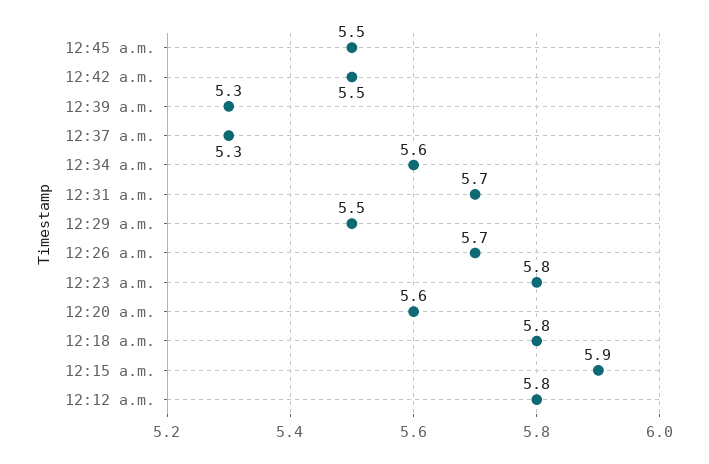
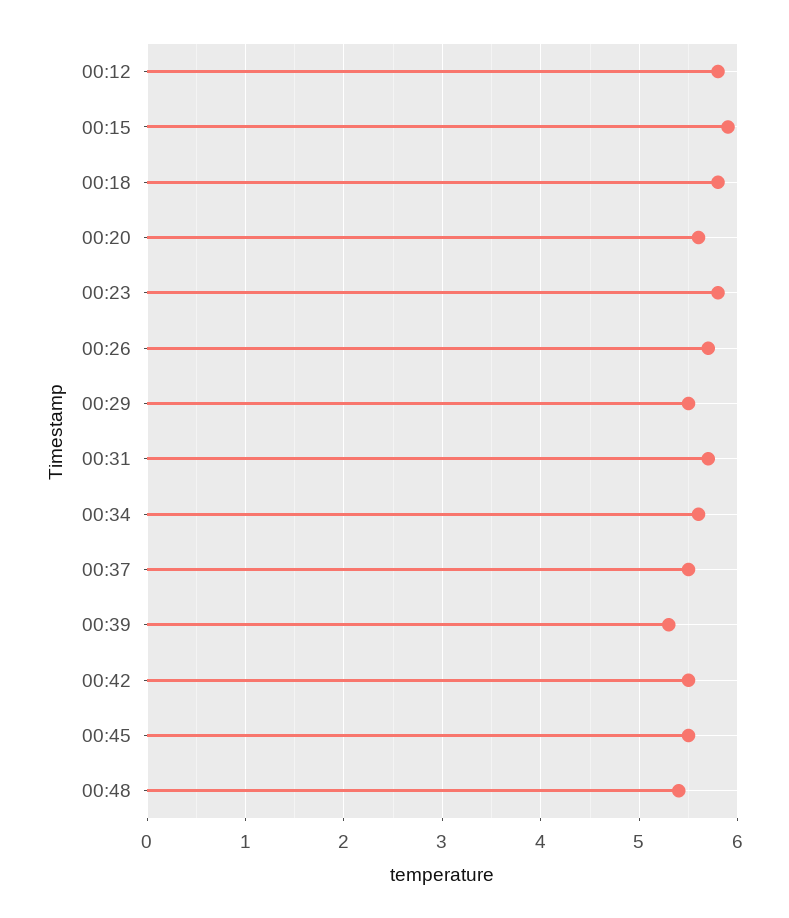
12:37 a.m.: 5.3 -> 5.5
00:48: none -> 5.4

